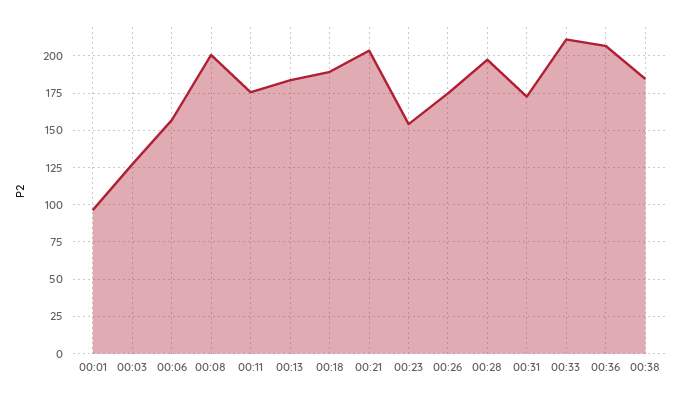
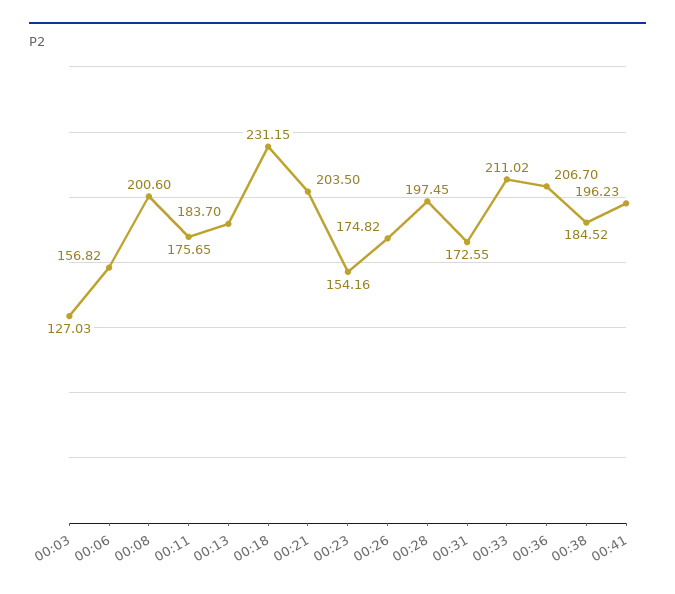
00:01: 95 -> none
00:18: 190 -> 231.15
00:41: none -> 196.23

